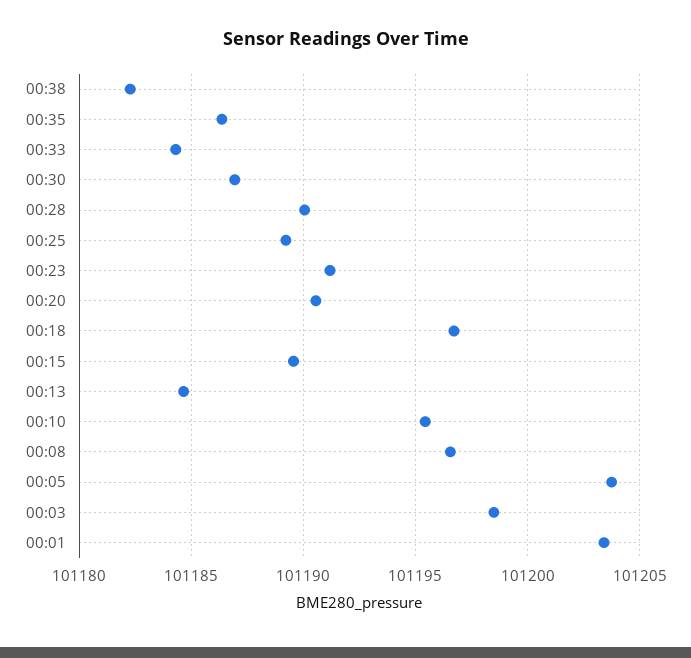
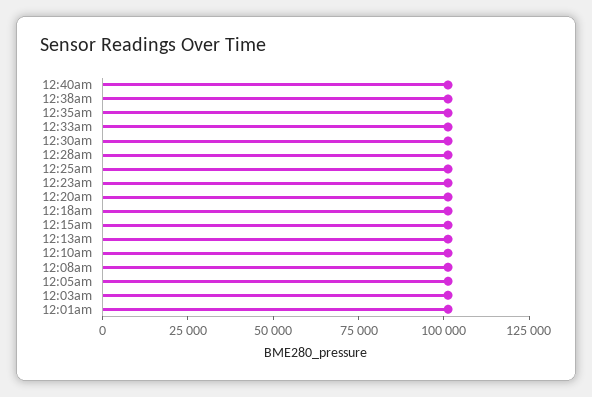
12:40am: none -> 100000

